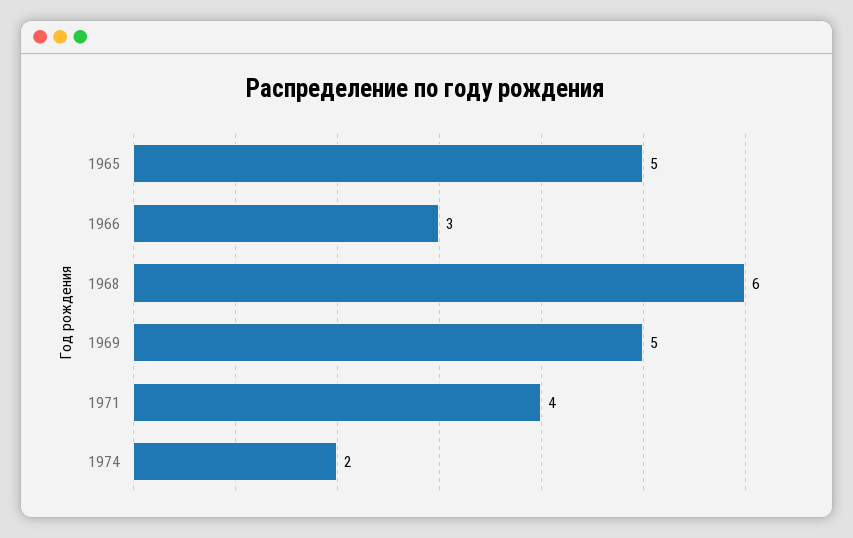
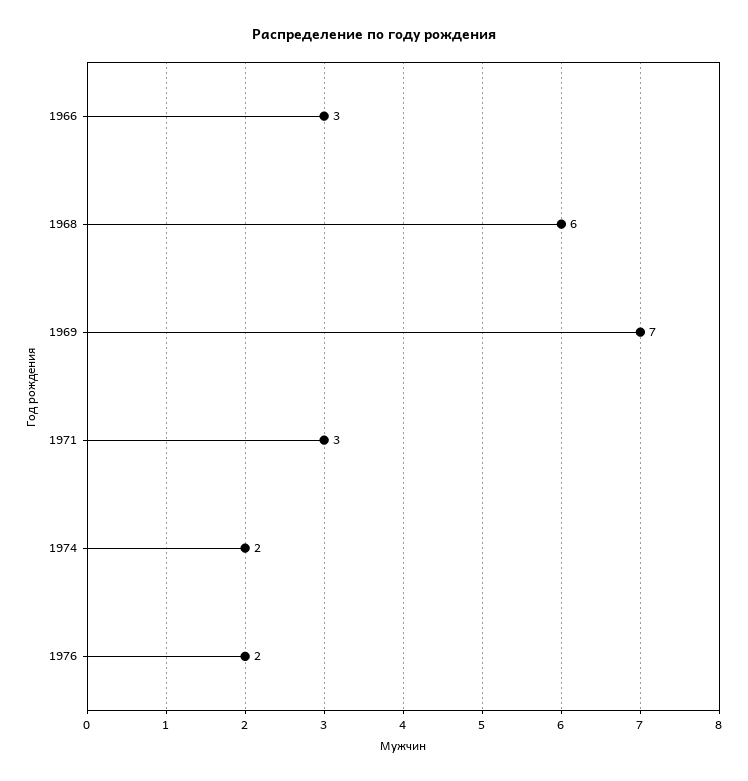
1965: 5 -> none
1969: 5 -> 7
1971: 4 -> 3
1976: none -> 2

